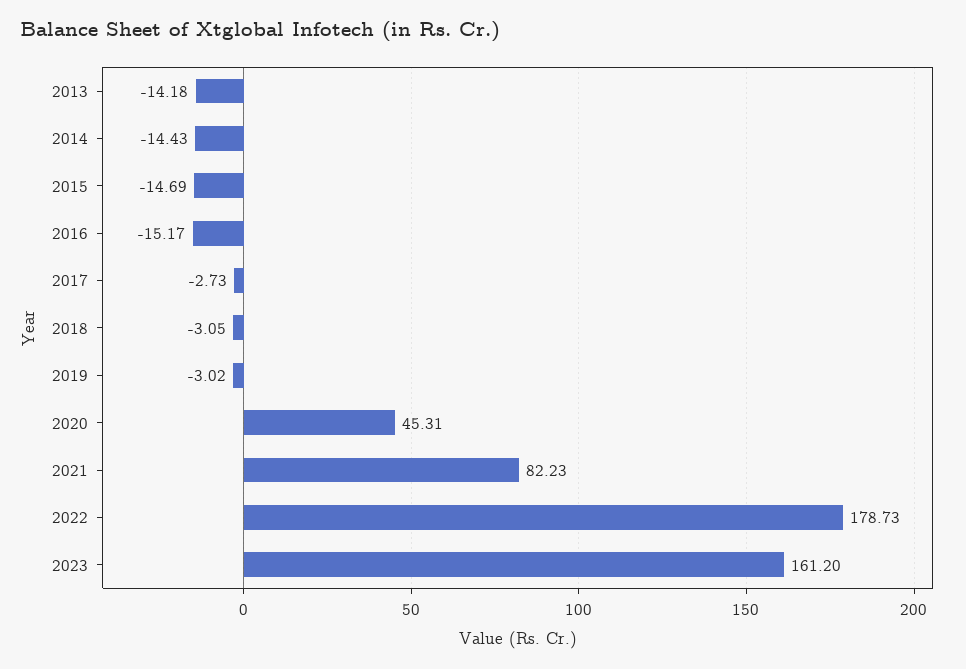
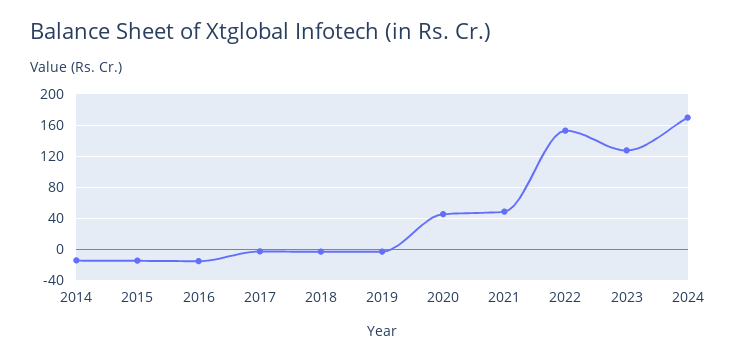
2013: -14.18 -> none
2021: 82.23 -> 50
2022: 178.73 -> 150
2023: 161.2 -> 130
2024: none -> 170

